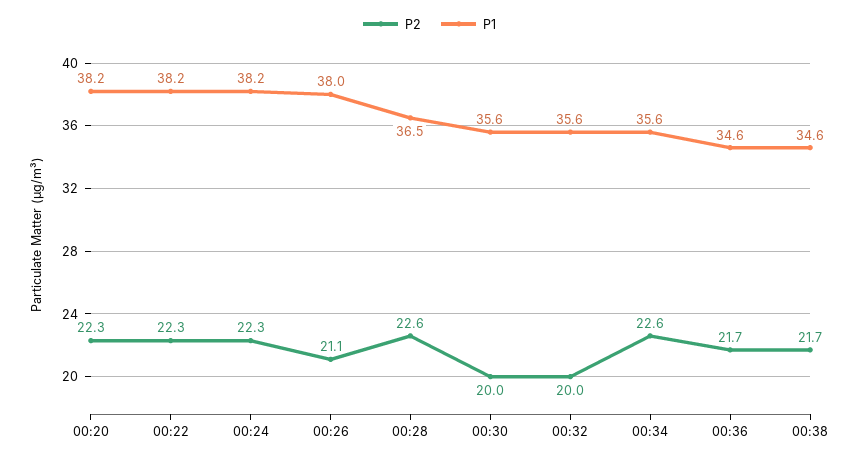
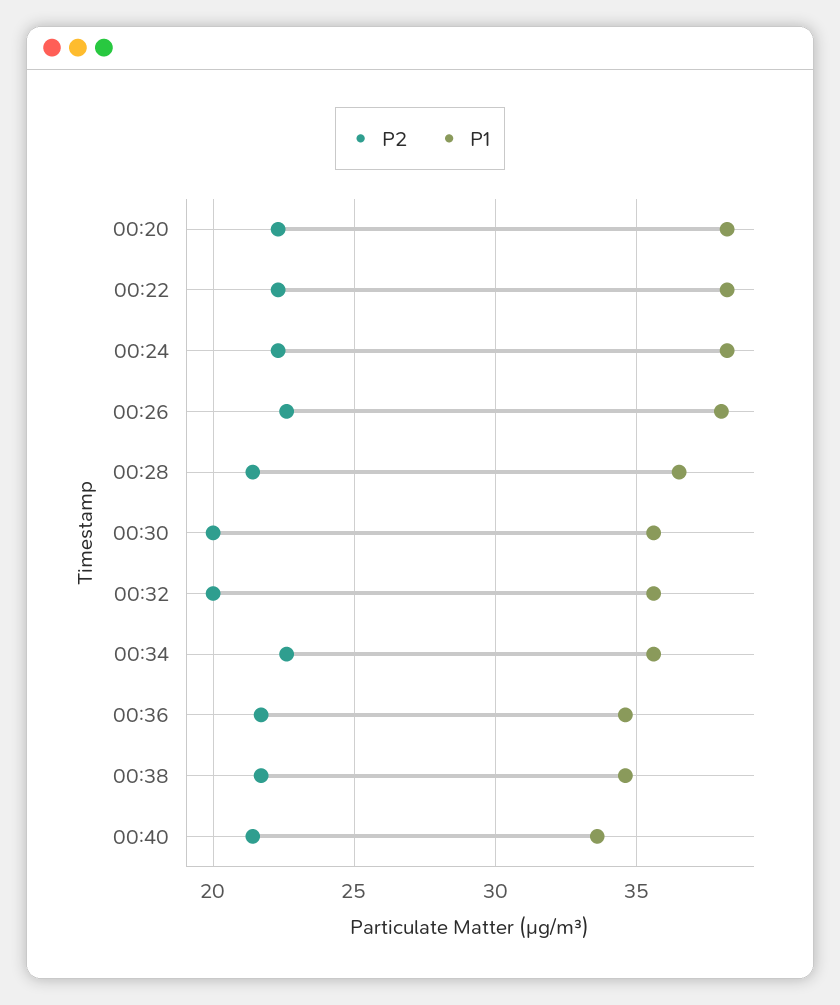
P2, 00:26: 21.1 -> 22.5
P2, 00:28: 22.6 -> 21.5
P2, 00:40: none -> 21.5
P1, 00:40: none -> 33.5

